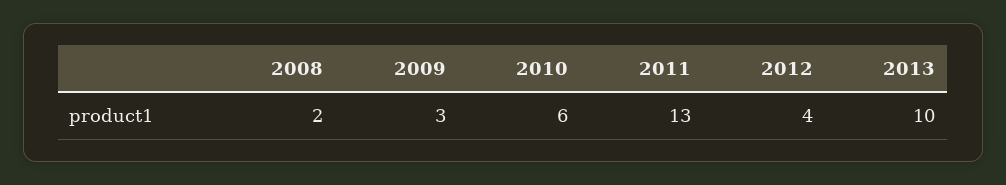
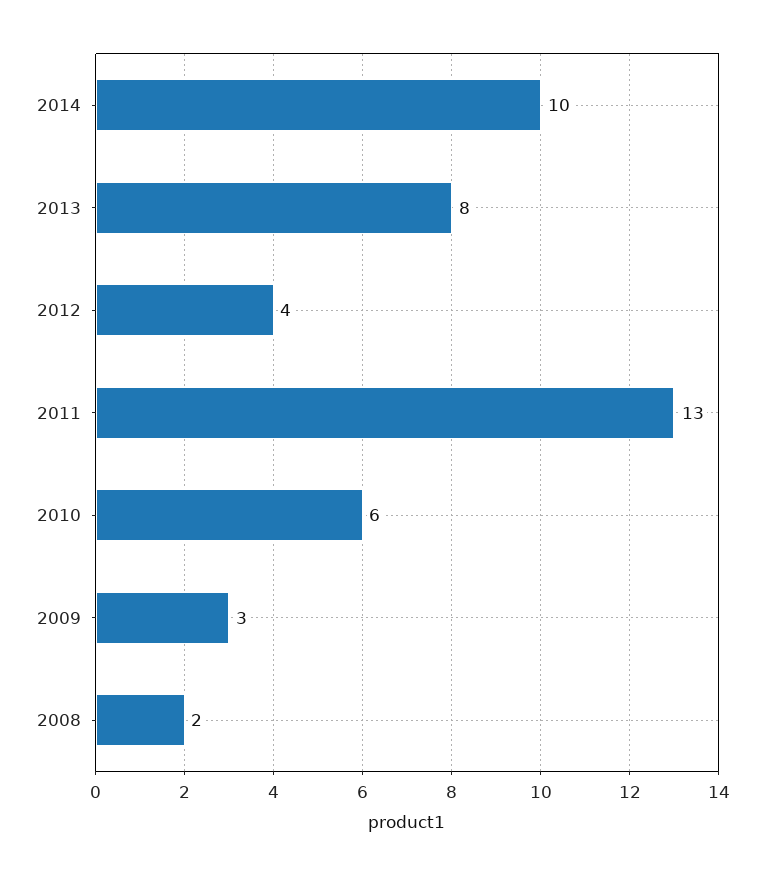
2013: 10 -> 8
2014: none -> 10

